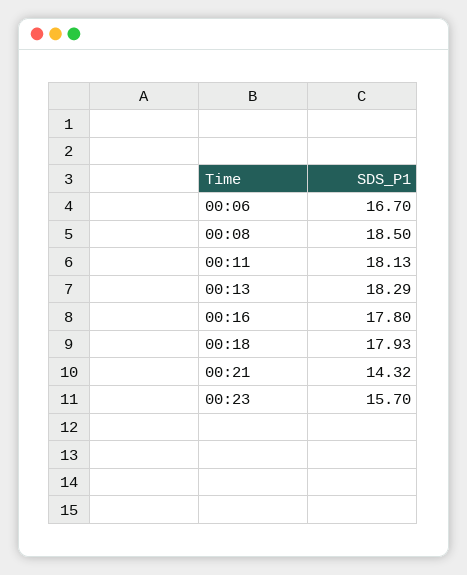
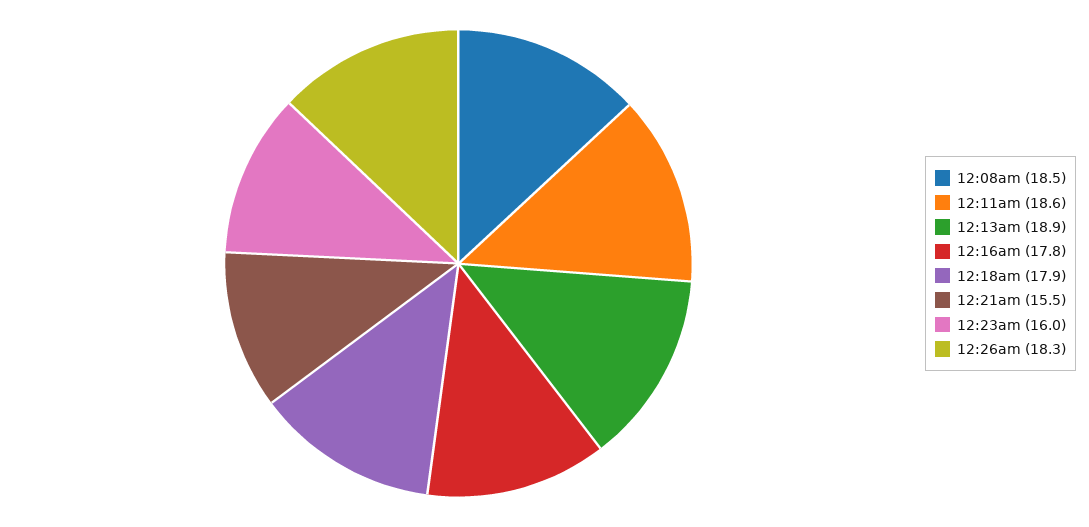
00:06: 16.7 -> none
00:11: 18.13 -> 18.6
00:13: 18.29 -> 18.9
00:21: 14.32 -> 15.5
00:23: 15.7 -> 16
12:26am: none -> 18.3

